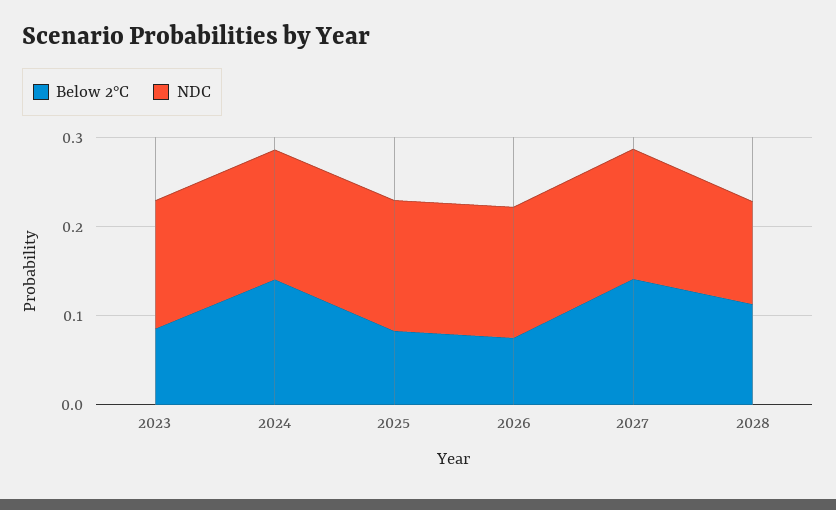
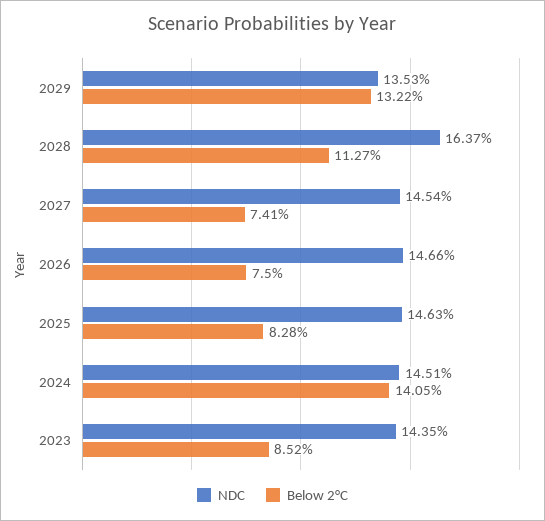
Below 2°C, 2027: 0.14 -> 0.0741
NDC, 2028: 0.12 -> 0.1637
NDC, 2029: none -> 0.1353
Below 2°C, 2029: none -> 0.1322

